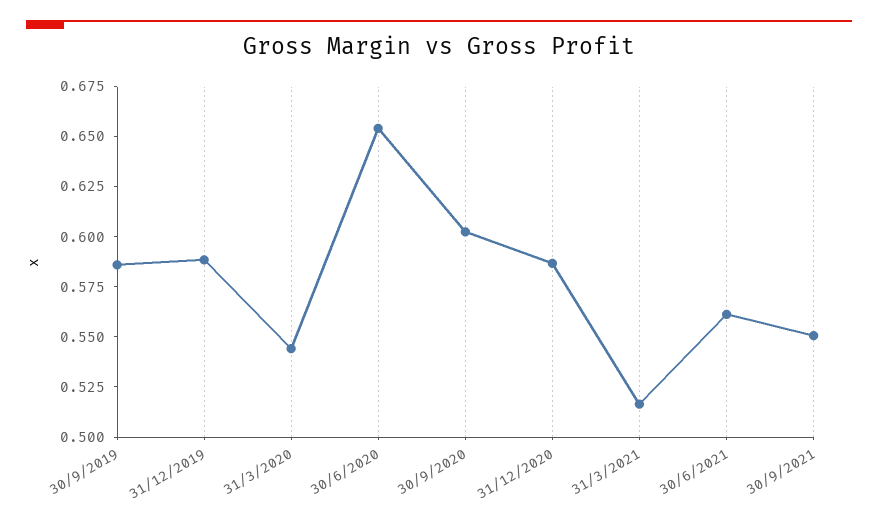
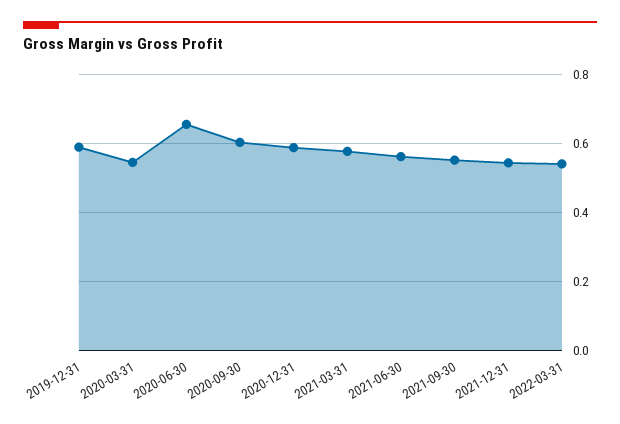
30/9/2019: 0.585 -> none
31/3/2021: 0.515 -> 0.58
2021-12-31: none -> 0.54
2022-03-31: none -> 0.54

